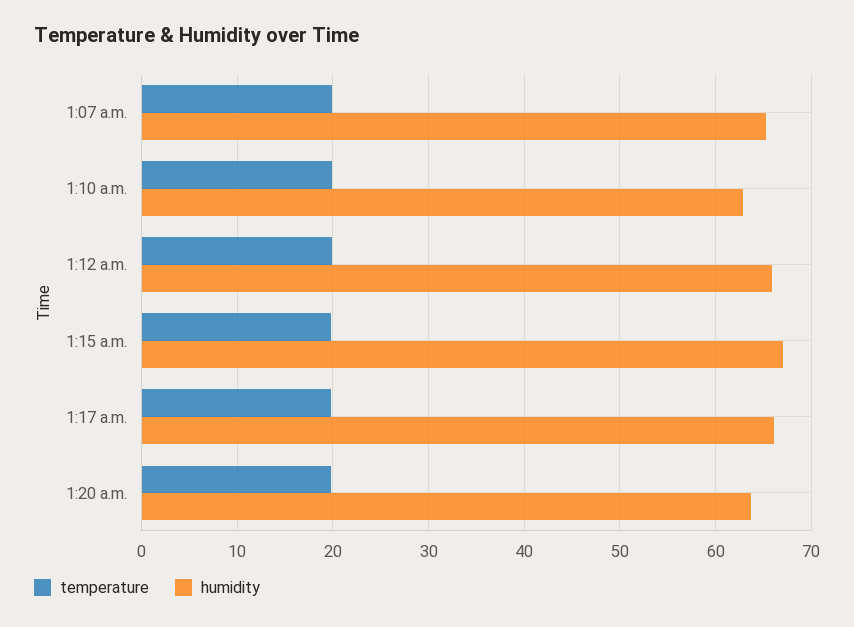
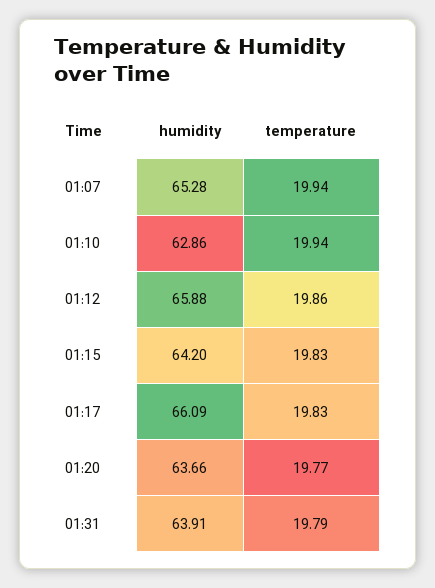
humidity, 1:15 a.m.: 67 -> 64.2
humidity, 01:31: none -> 63.91
temperature, 01:31: none -> 19.79

